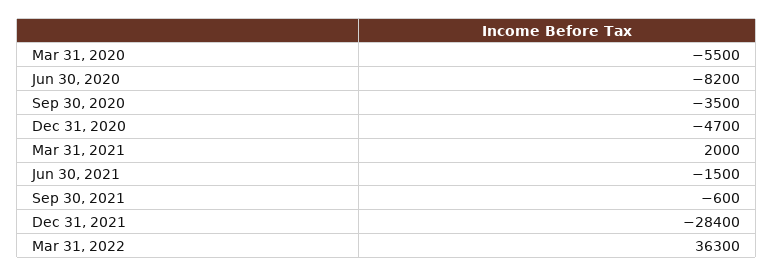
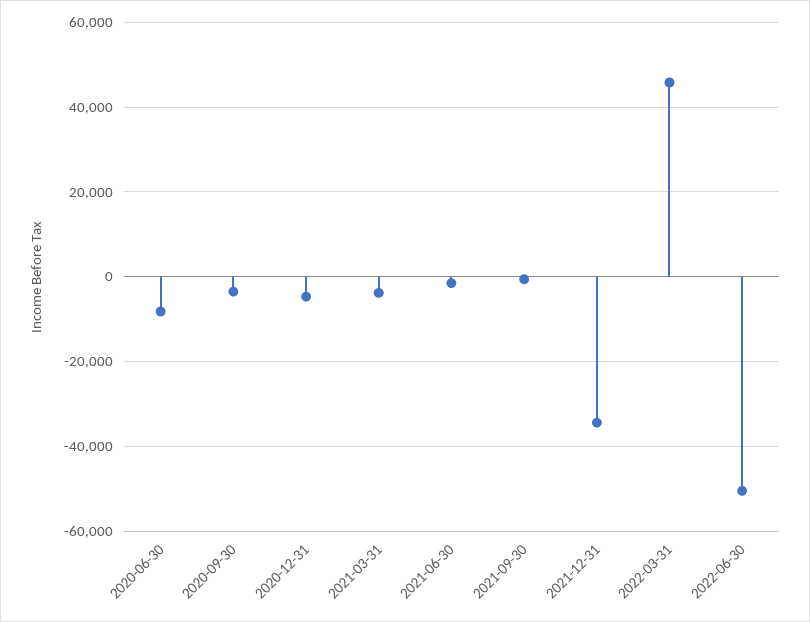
Mar 31, 2020: -5500 -> none
Mar 31, 2021: 2000 -> -4000
Dec 31, 2021: -28400 -> -34000
Mar 31, 2022: 36300 -> 46000
2022-06-30: none -> -50000

